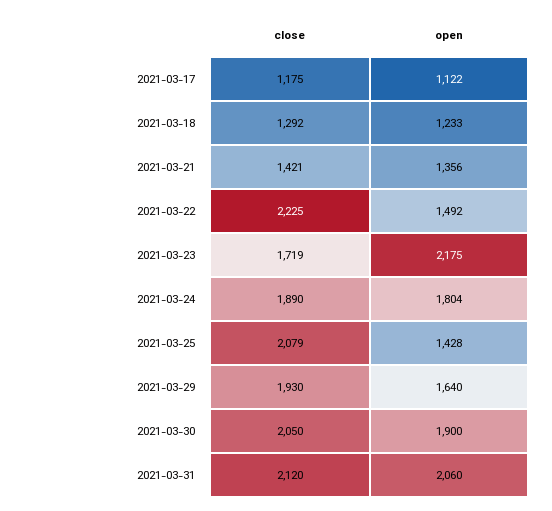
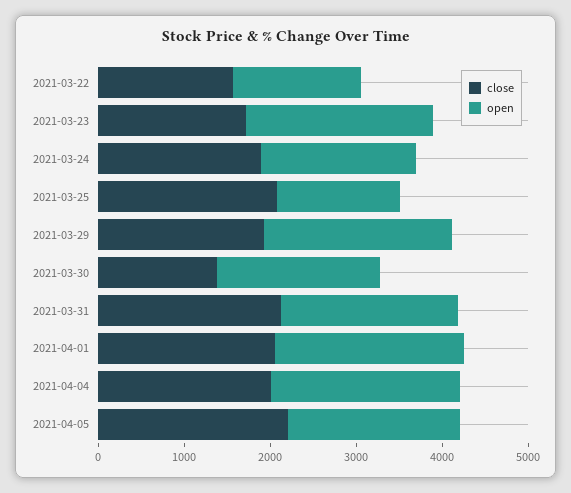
close, 2021-03-17: 1175 -> none
open, 2021-03-17: 1122 -> none
close, 2021-03-18: 1292 -> none
open, 2021-03-18: 1233 -> none
close, 2021-03-21: 1421 -> none
open, 2021-03-21: 1356 -> none
close, 2021-03-22: 2225 -> 1600
open, 2021-03-29: 1640 -> 2200
close, 2021-03-30: 2050 -> 1400
close, 2021-04-01: none -> 2000
open, 2021-04-01: none -> 2200
close, 2021-04-04: none -> 2000
open, 2021-04-04: none -> 2200
close, 2021-04-05: none -> 2200
open, 2021-04-05: none -> 2000

